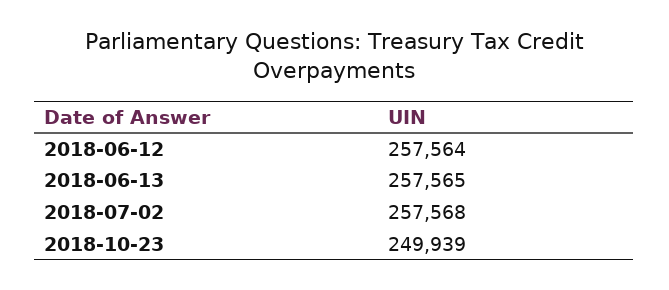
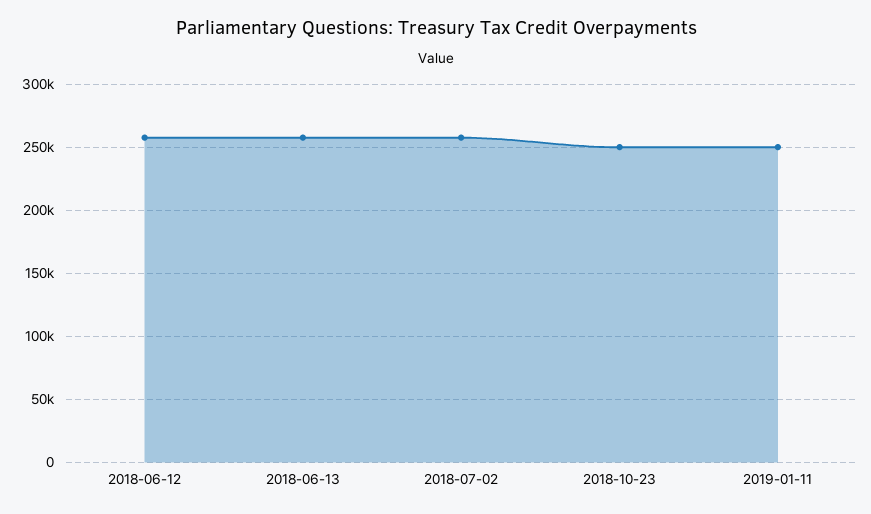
2019-01-11: none -> 250000

